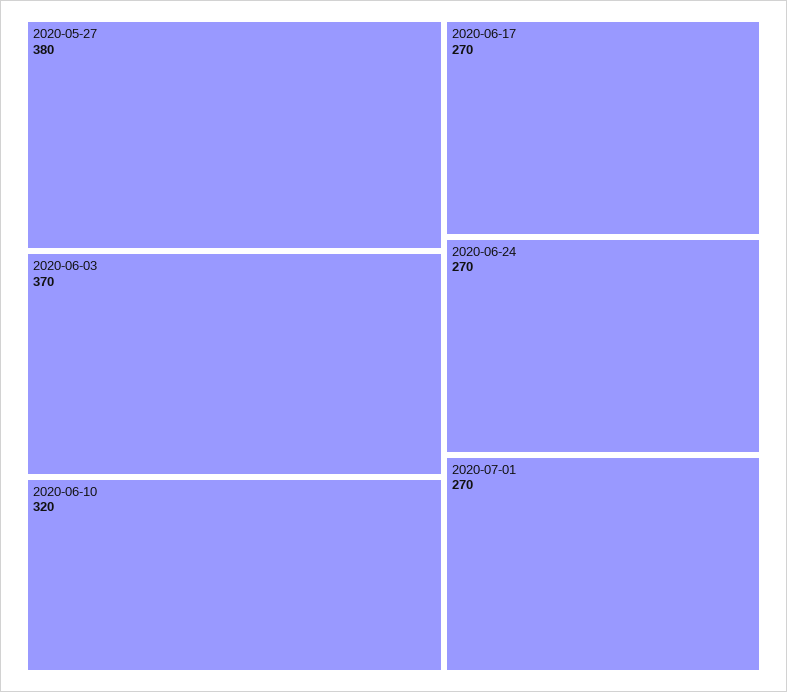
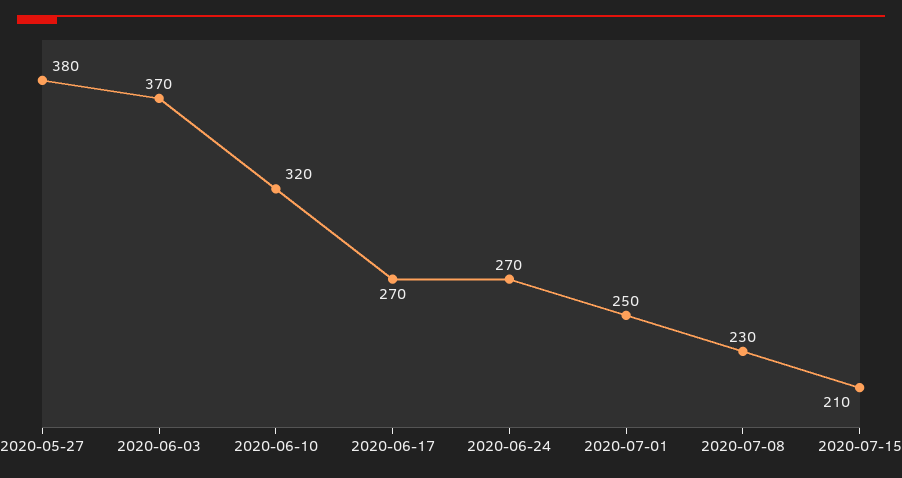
2020-07-01: 270 -> 250
2020-07-08: none -> 230
2020-07-15: none -> 210

